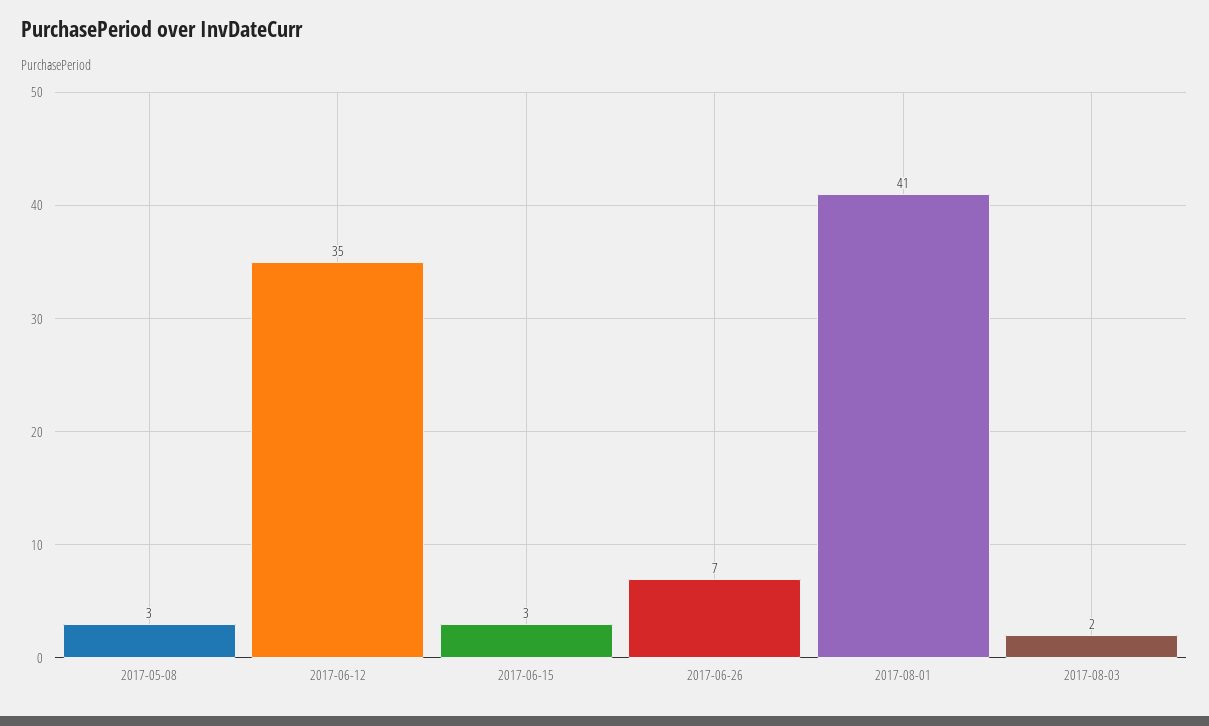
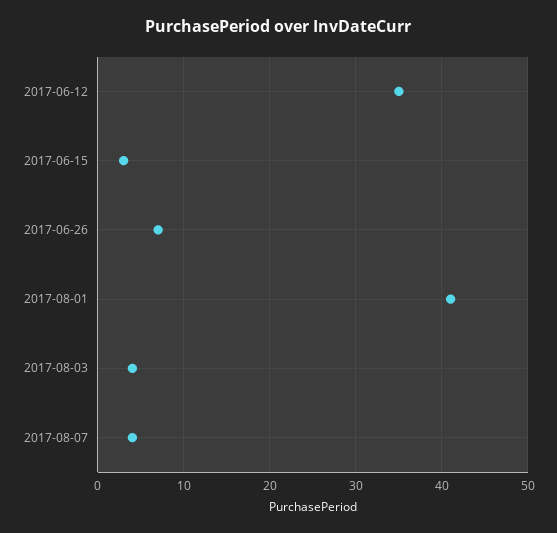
2017-05-08: 3 -> none
2017-08-03: 2 -> 4
2017-08-07: none -> 4

